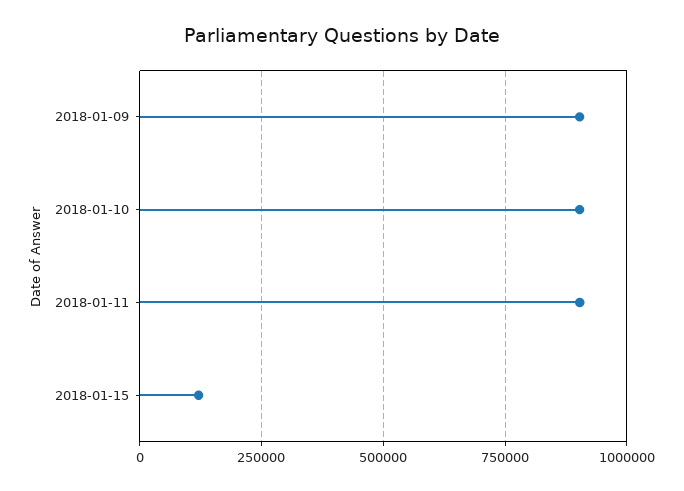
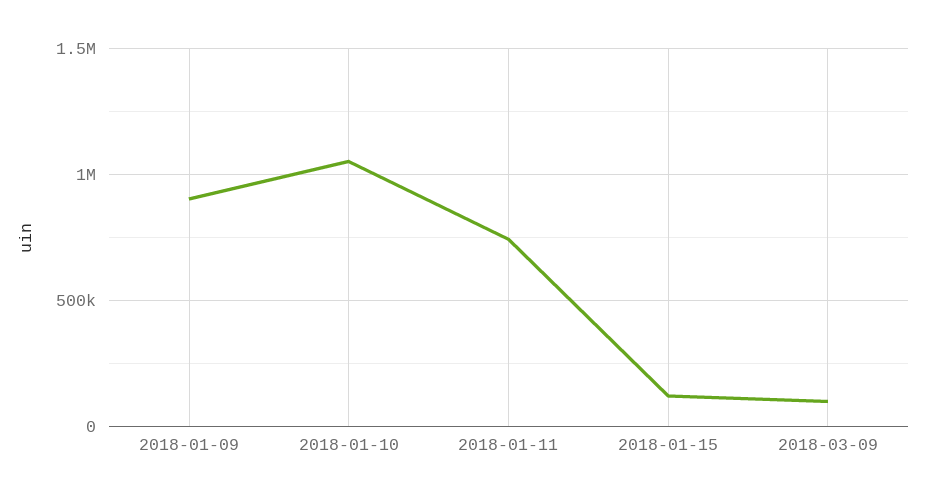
2018-01-10: 900000 -> 1050000
2018-01-11: 900000 -> 750000
2018-03-09: none -> 100000

